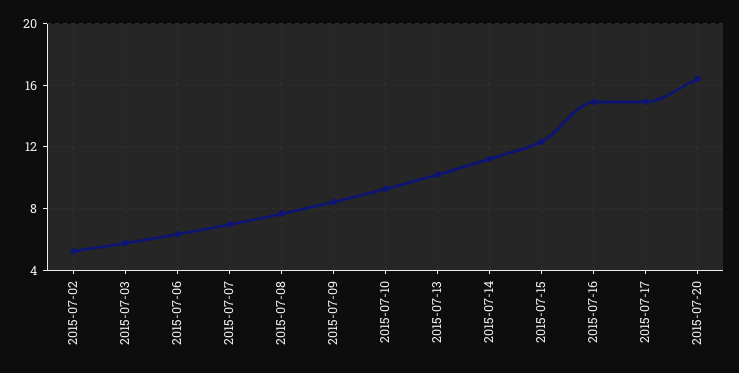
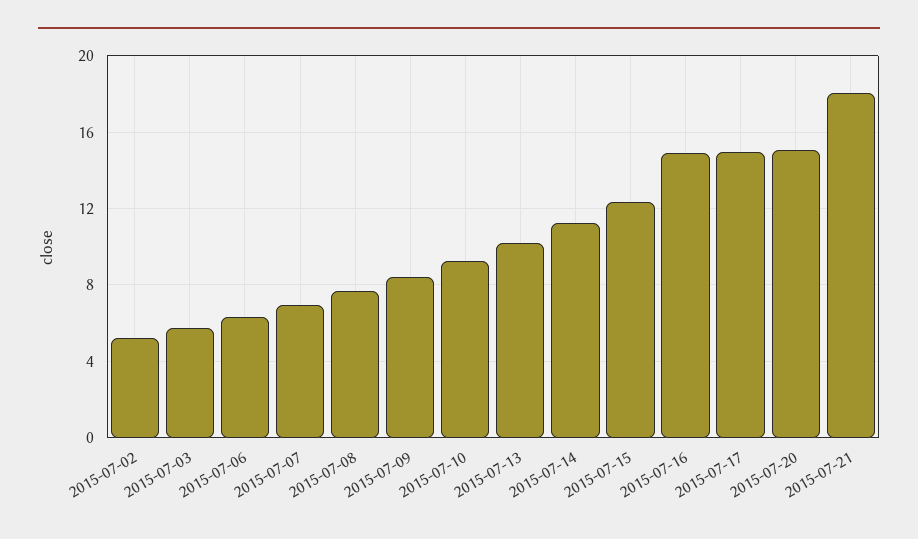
2015-07-20: 16.5 -> 15
2015-07-21: none -> 18

